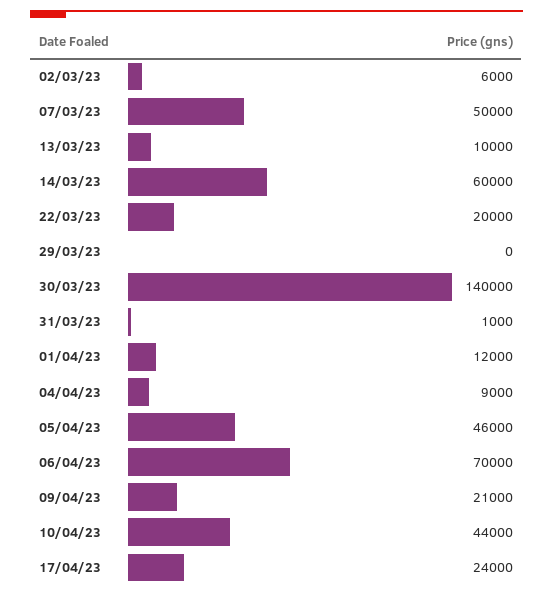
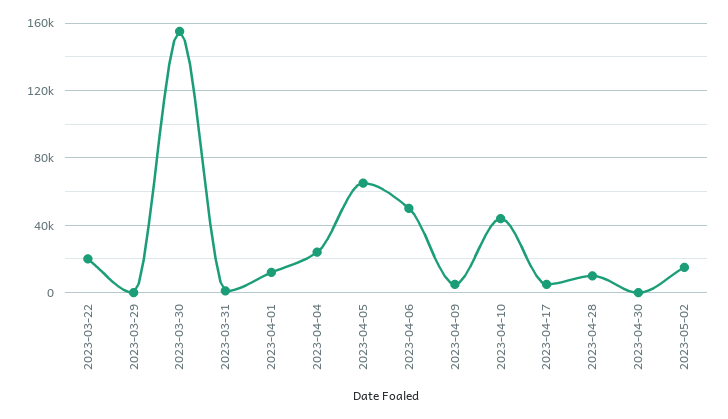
02/03/23: 6000 -> none
07/03/23: 50000 -> none
13/03/23: 10000 -> none
14/03/23: 60000 -> none
30/03/23: 140000 -> 155000
04/04/23: 9000 -> 25000
05/04/23: 46000 -> 65000
06/04/23: 70000 -> 50000
09/04/23: 21000 -> 5000
17/04/23: 24000 -> 5000
2023-04-28: none -> 10000
2023-04-30: none -> 0
2023-05-02: none -> 15000

